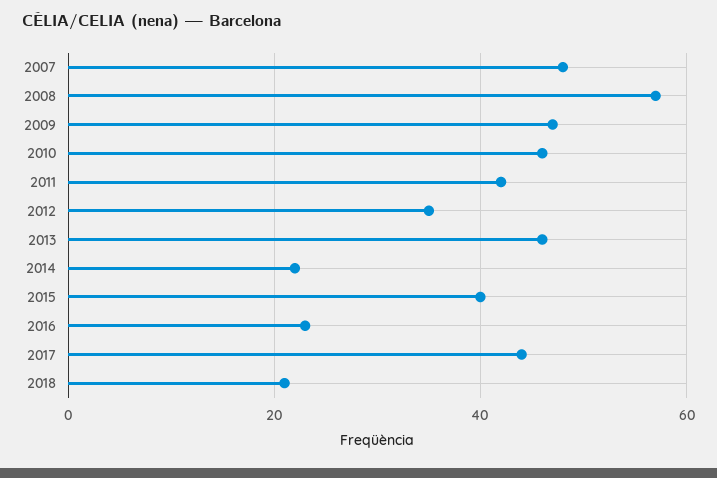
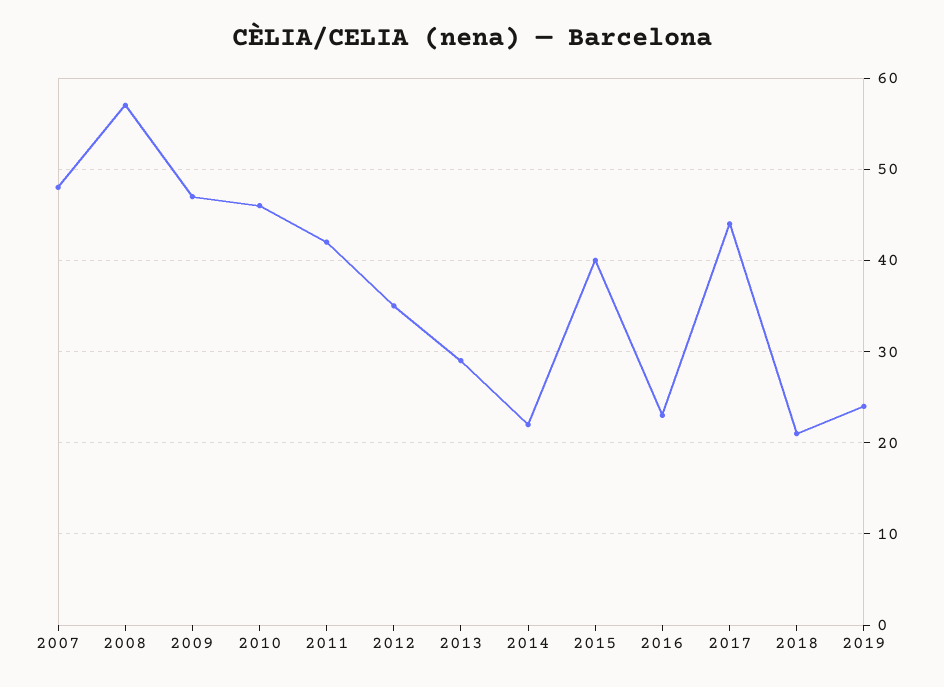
2013: 45 -> 29
2019: none -> 24

